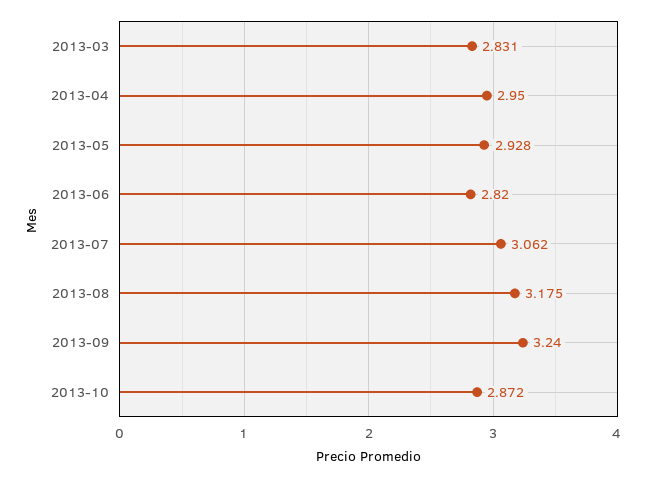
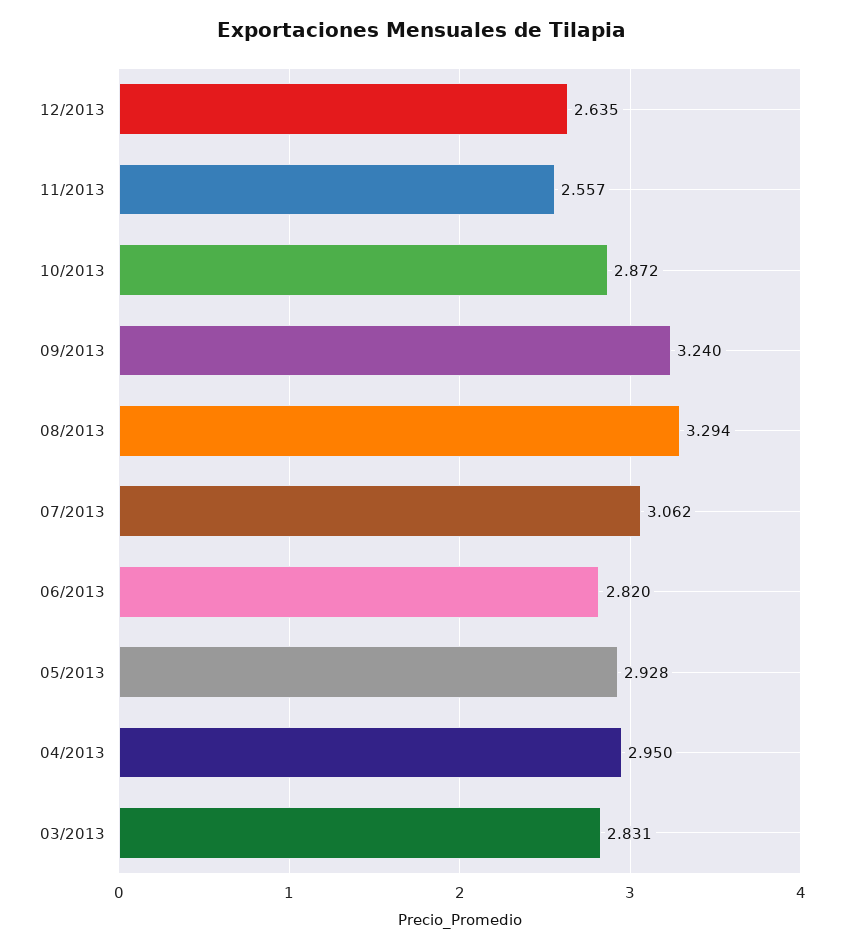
2013-08: 3.175 -> 3.294
12/2013: none -> 2.635
11/2013: none -> 2.557

